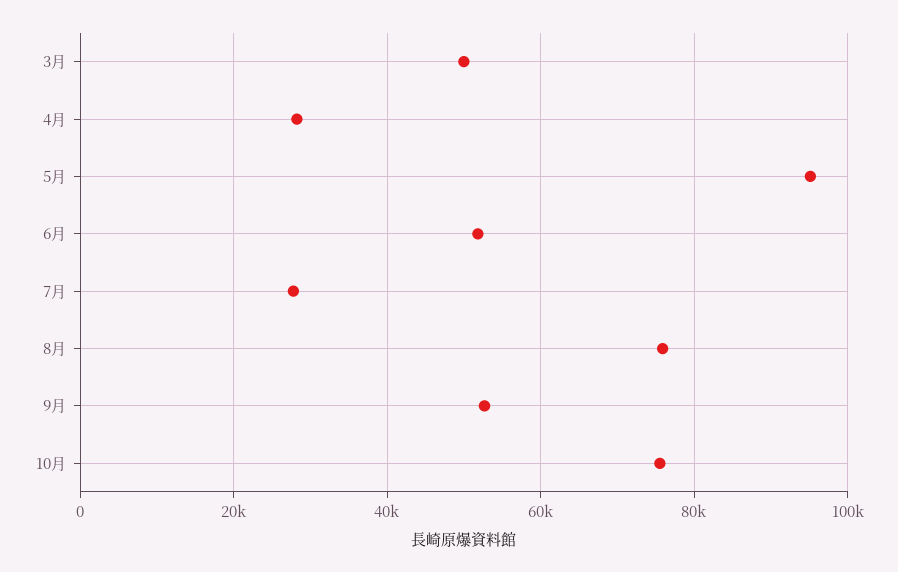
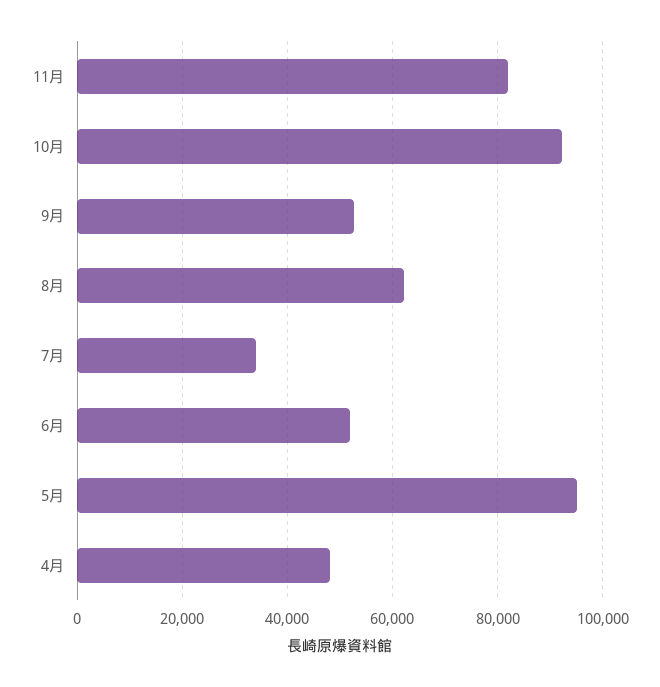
3月: 50000 -> none
4月: 28000 -> 48000
7月: 28000 -> 34000
8月: 76000 -> 62000
10月: 76000 -> 92000
11月: none -> 82000

